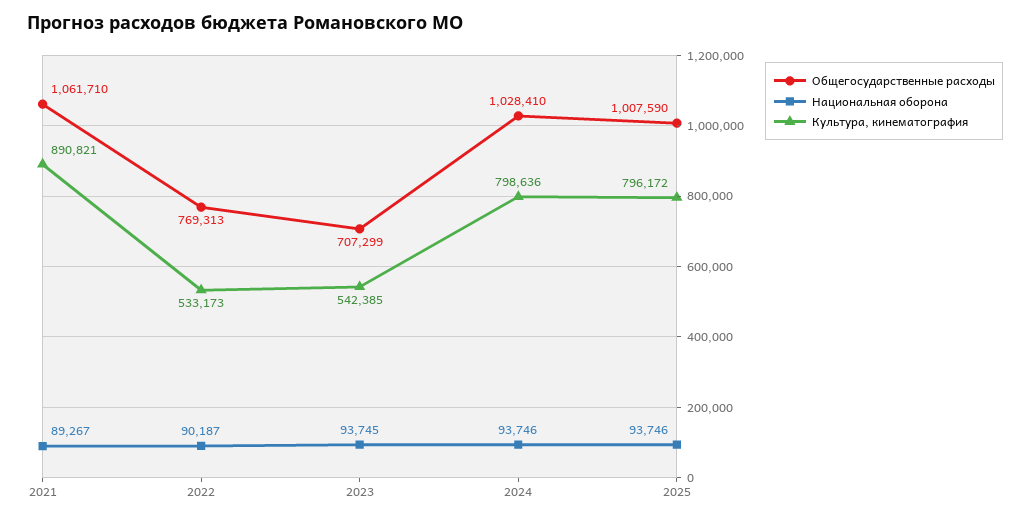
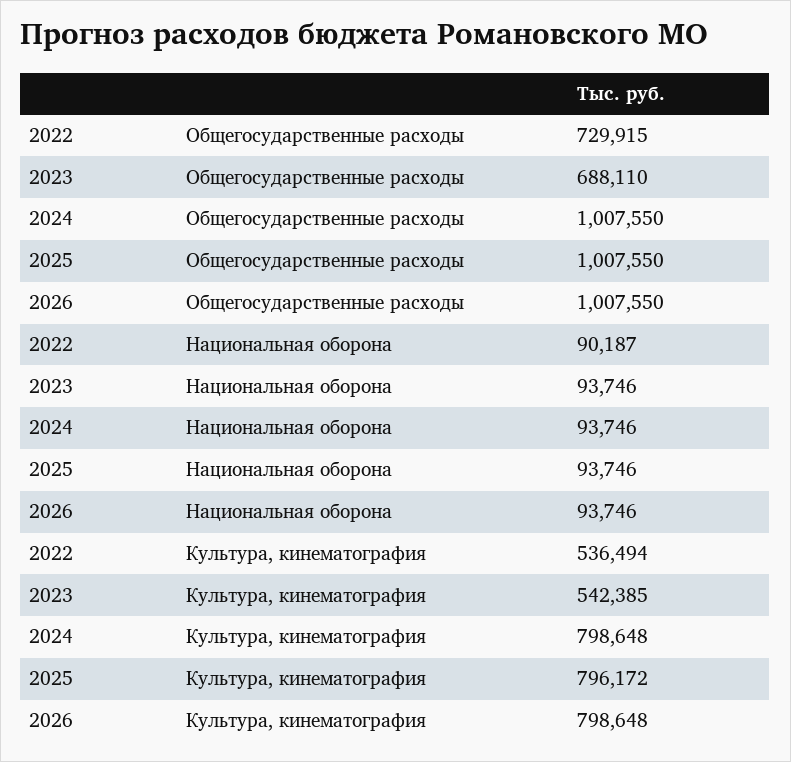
Общегосударственные расходы, 2021: 1061710 -> none
Национальная оборона, 2021: 89267 -> none
Культура, кинематография, 2021: 890821 -> none
Общегосударственные расходы, 2022: 769313 -> 729915
Культура, кинематография, 2022: 533173 -> 536494
Общегосударственные расходы, 2023: 707299 -> 688110
Национальная оборона, 2023: 93745 -> 93746
Общегосударственные расходы, 2024: 1028410 -> 1007550
Культура, кинематография, 2024: 798636 -> 798648
Общегосударственные расходы, 2025: 1007590 -> 1007550
Общегосударственные расходы, 2026: none -> 1007550
Национальная оборона, 2026: none -> 93746
Культура, кинематография, 2026: none -> 798648

